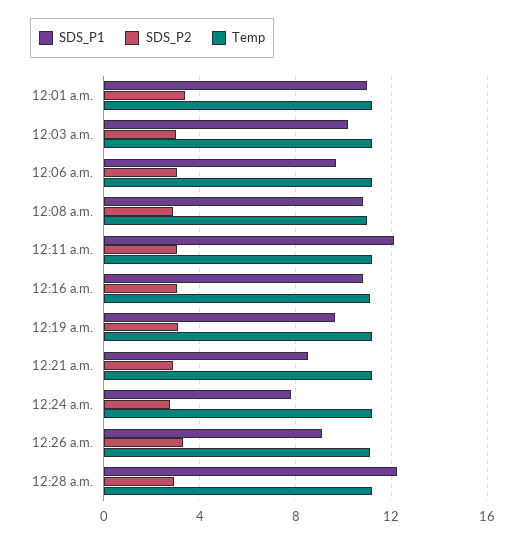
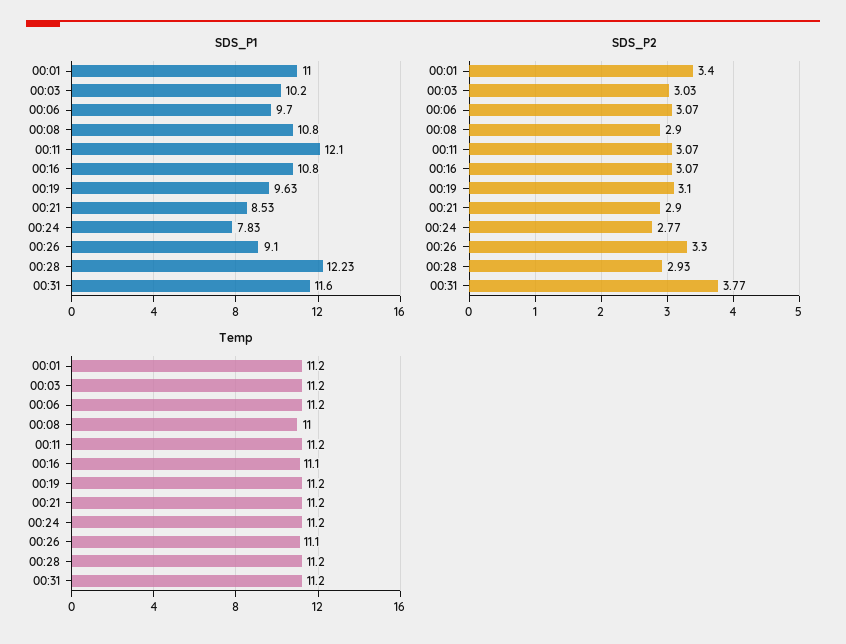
SDS_P1, 00:31: none -> 11.6
SDS_P2, 00:31: none -> 3.77
Temp, 00:31: none -> 11.2

